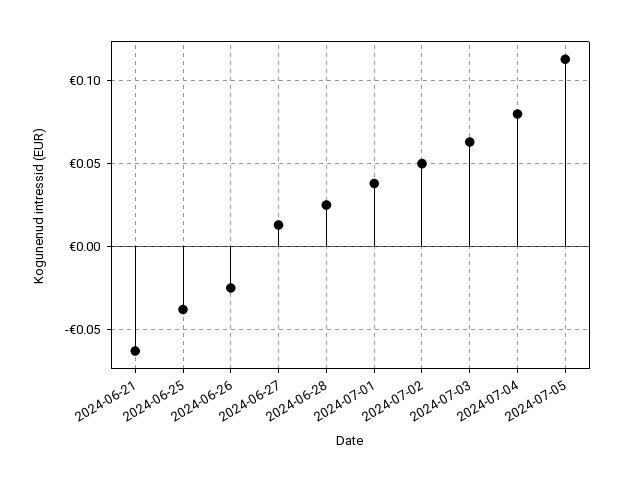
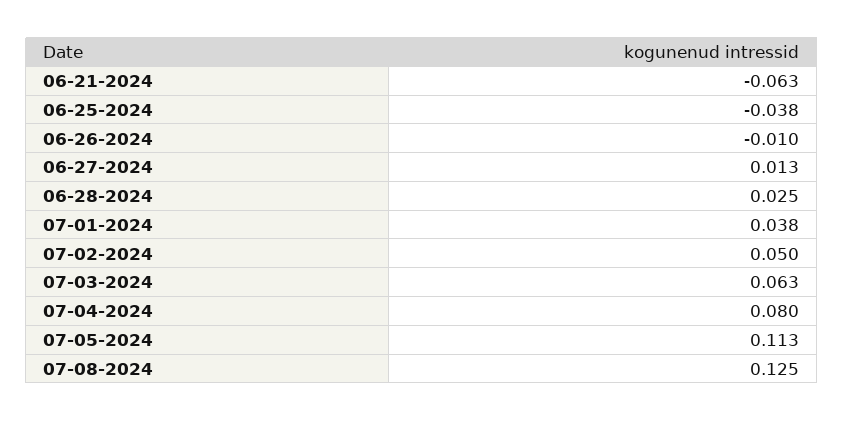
2024-06-26: -0.025 -> -0.01
07-08-2024: none -> 0.125

